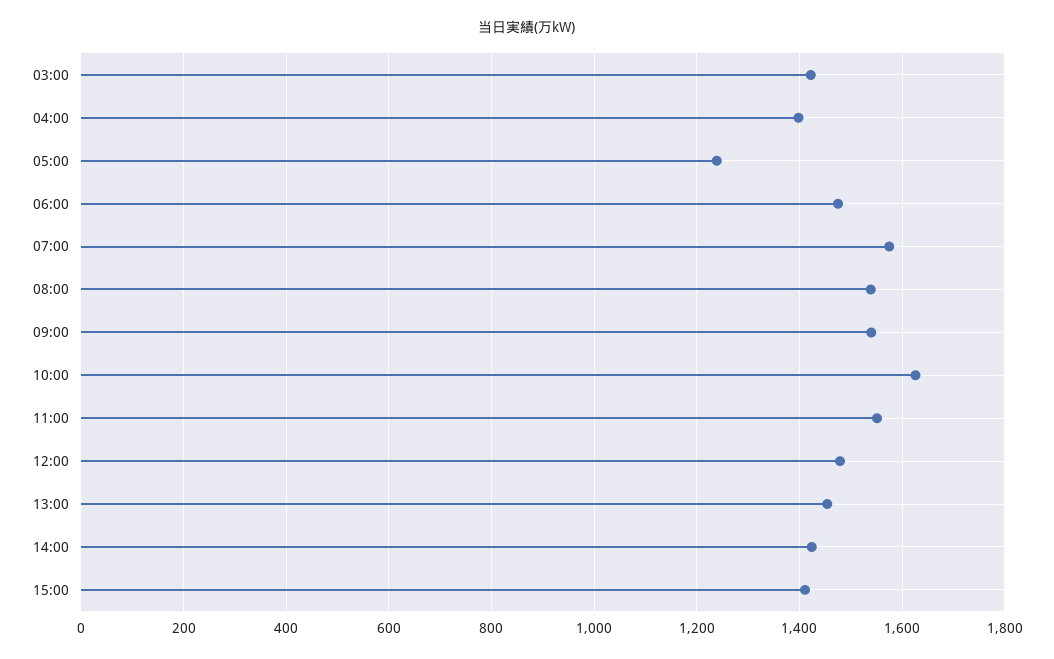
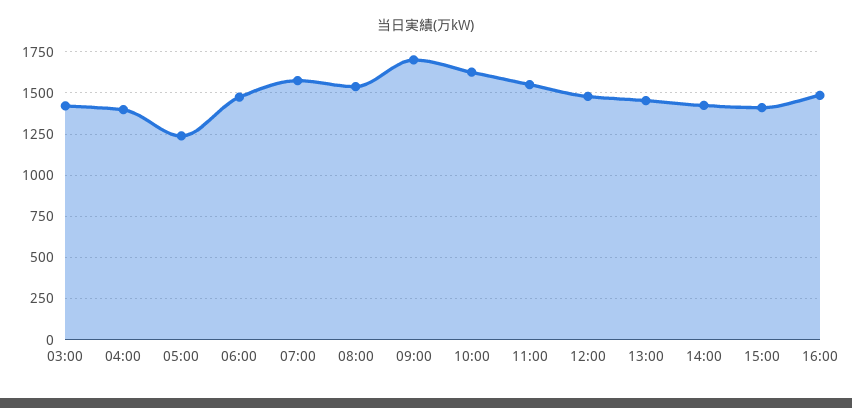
09:00: 1540 -> 1700
16:00: none -> 1500

